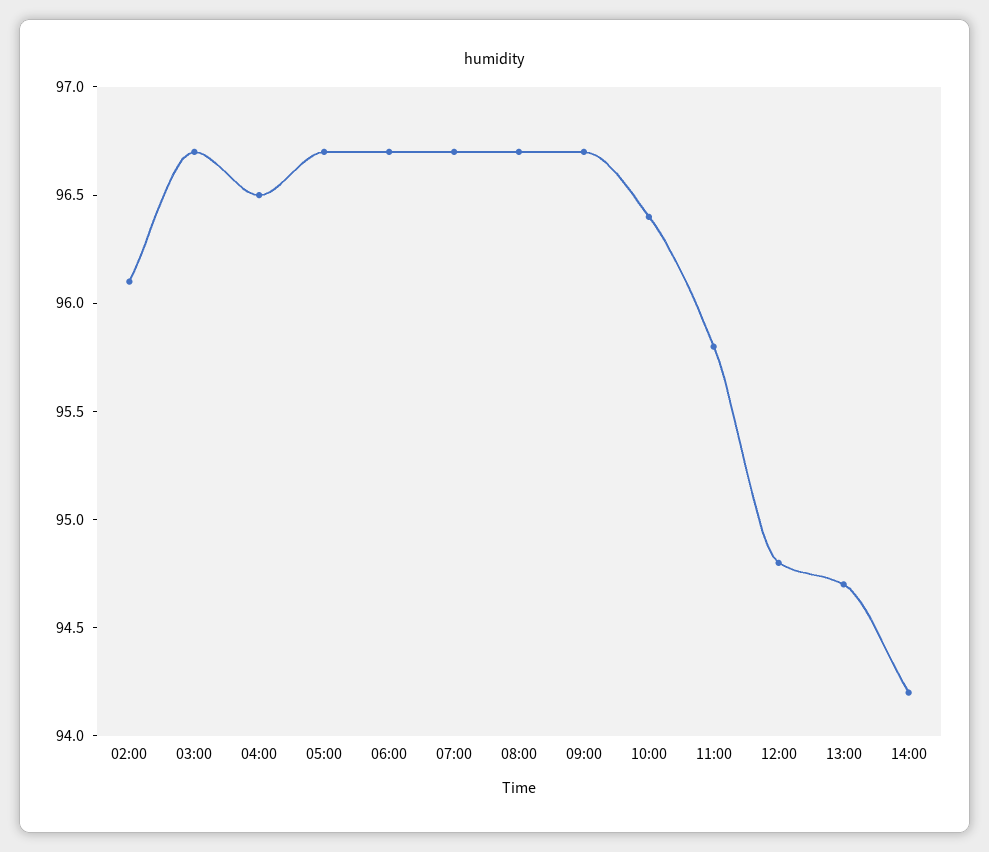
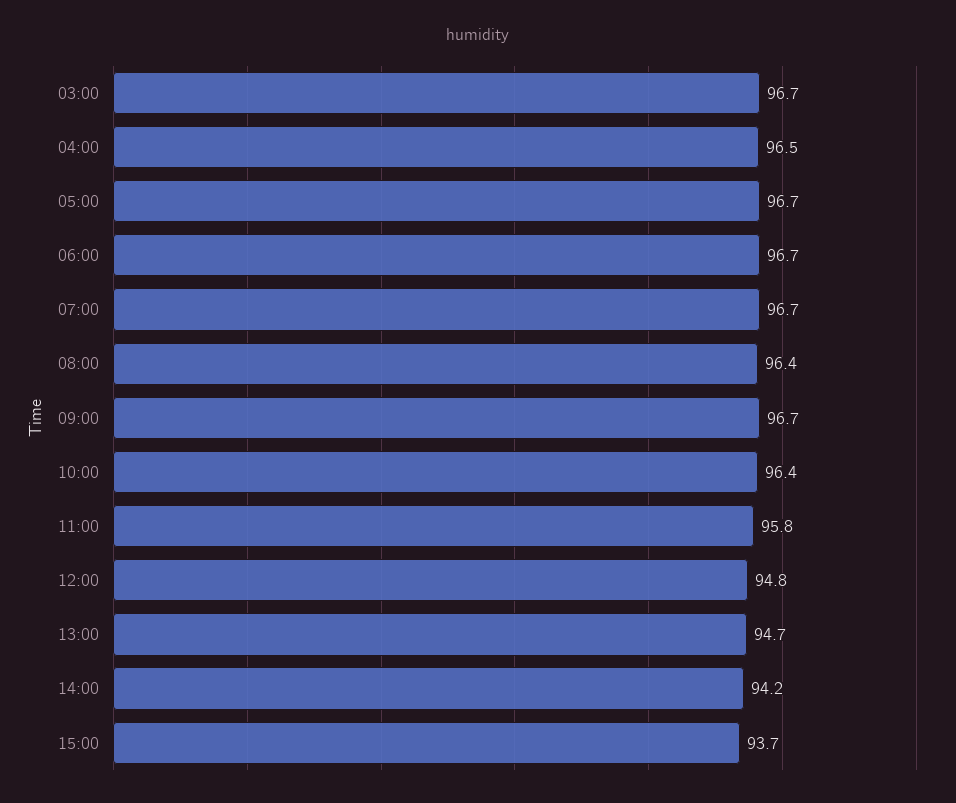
02:00: 96.1 -> none
08:00: 96.7 -> 96.4
15:00: none -> 93.7

